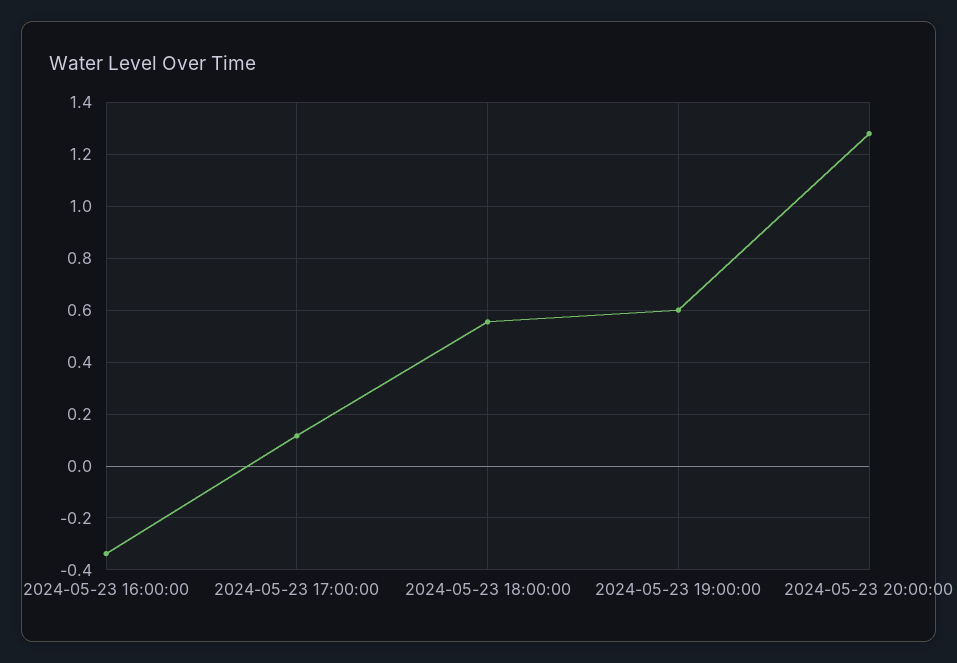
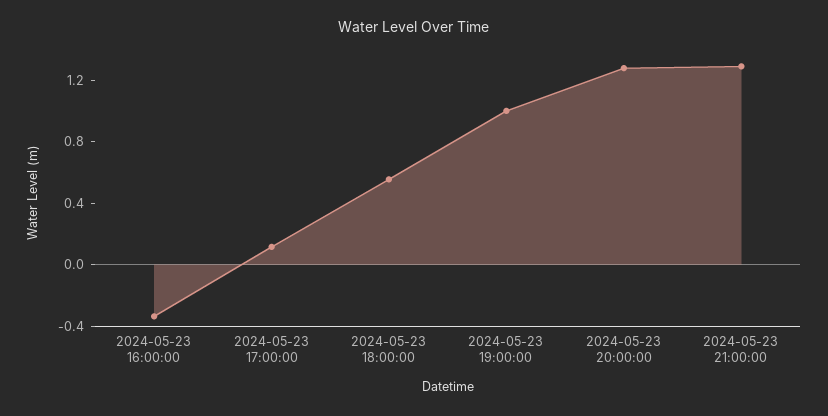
2024-05-23 19:00:00: 0.6 -> 1
2024-05-23 21:00:00: none -> 1.3

